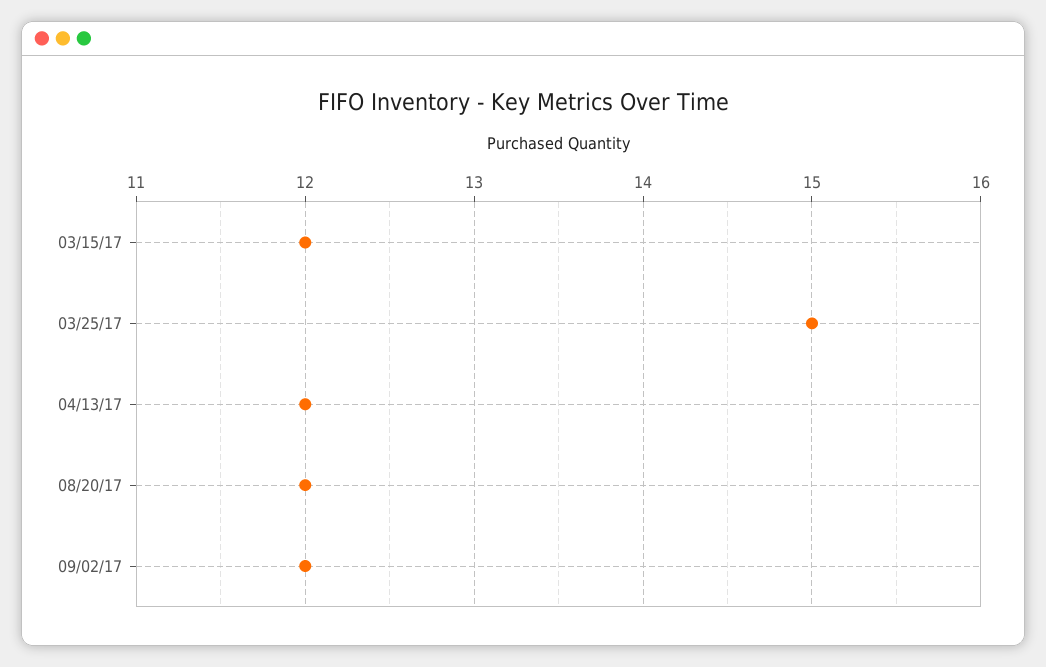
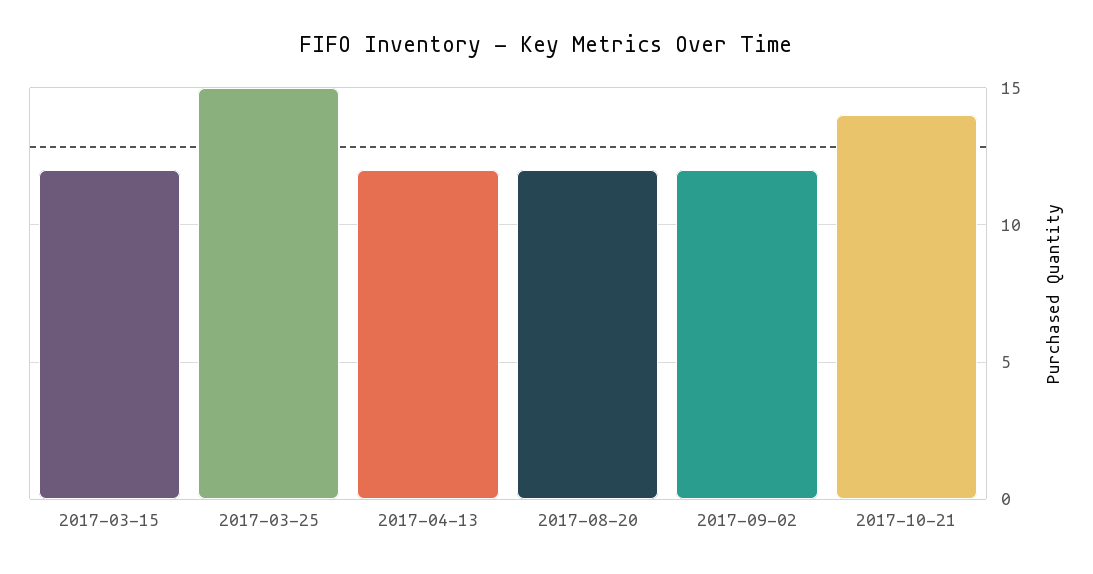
2017-10-21: none -> 14

